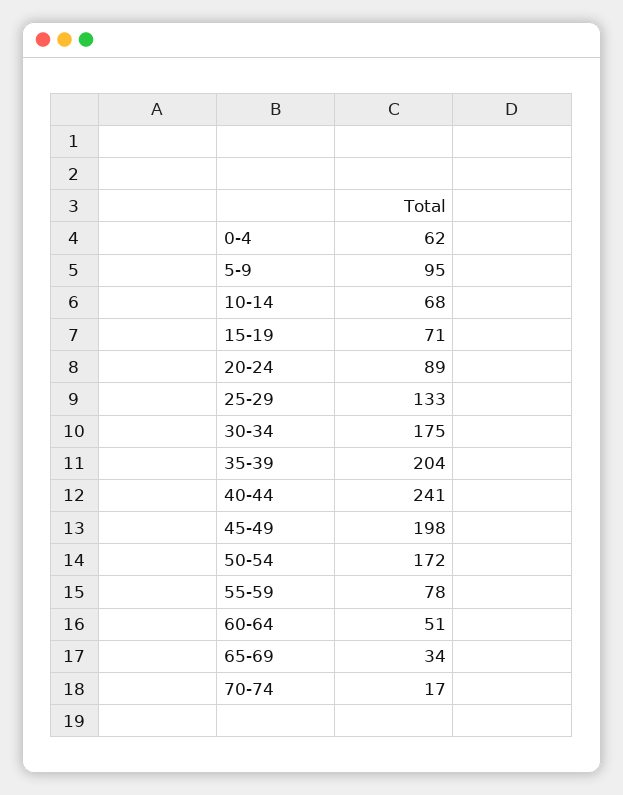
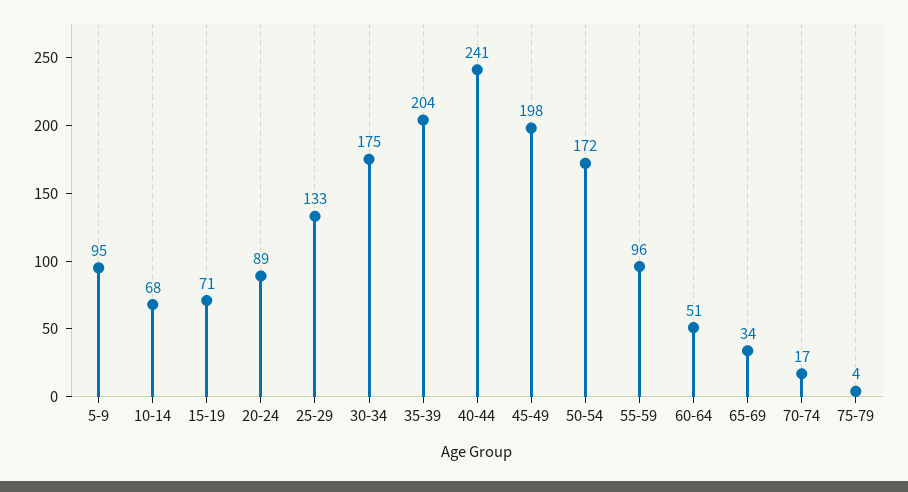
0-4: 62 -> none
55-59: 78 -> 96
75-79: none -> 4

